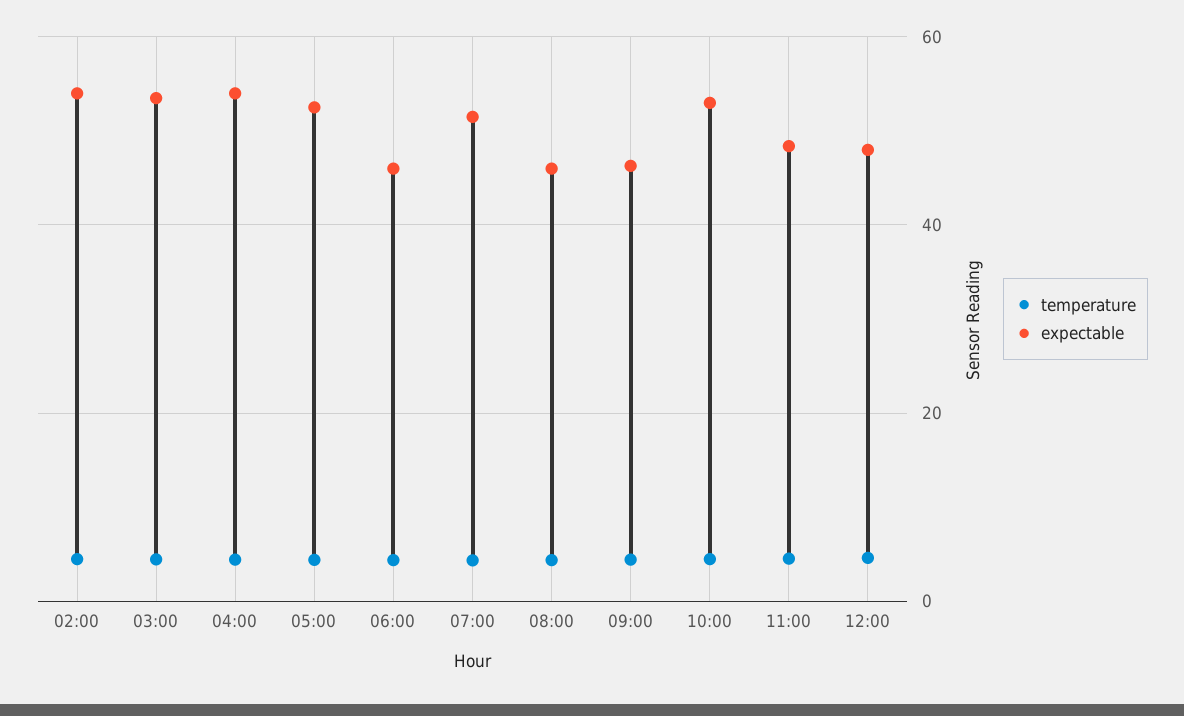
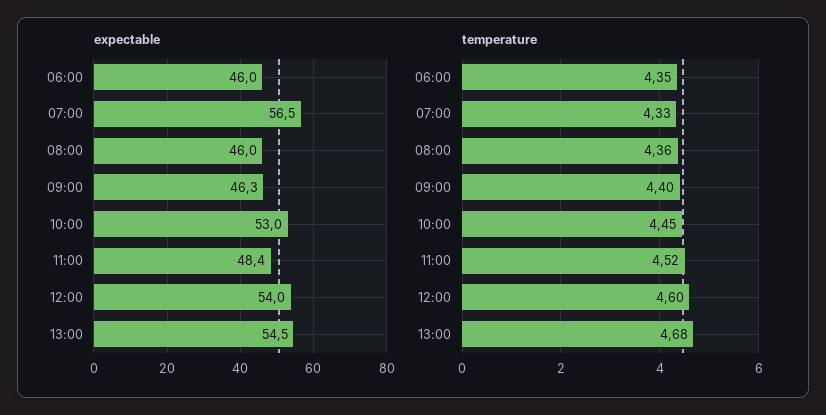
temperature, 02:00: 4 -> none
expectable, 02:00: 54 -> none
temperature, 03:00: 4 -> none
expectable, 03:00: 54 -> none
temperature, 04:00: 4 -> none
expectable, 04:00: 54 -> none
temperature, 05:00: 4 -> none
expectable, 05:00: 52 -> none
expectable, 07:00: 52 -> 56.5
expectable, 12:00: 48 -> 54
expectable, 13:00: none -> 54.5
temperature, 13:00: none -> 4.68

